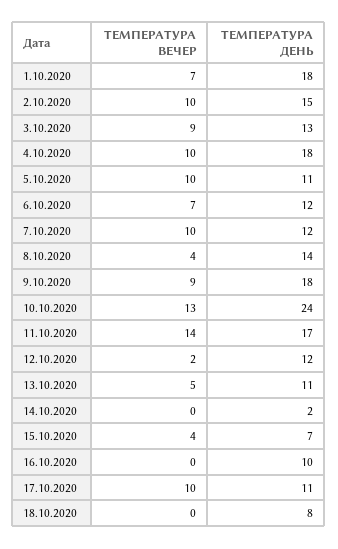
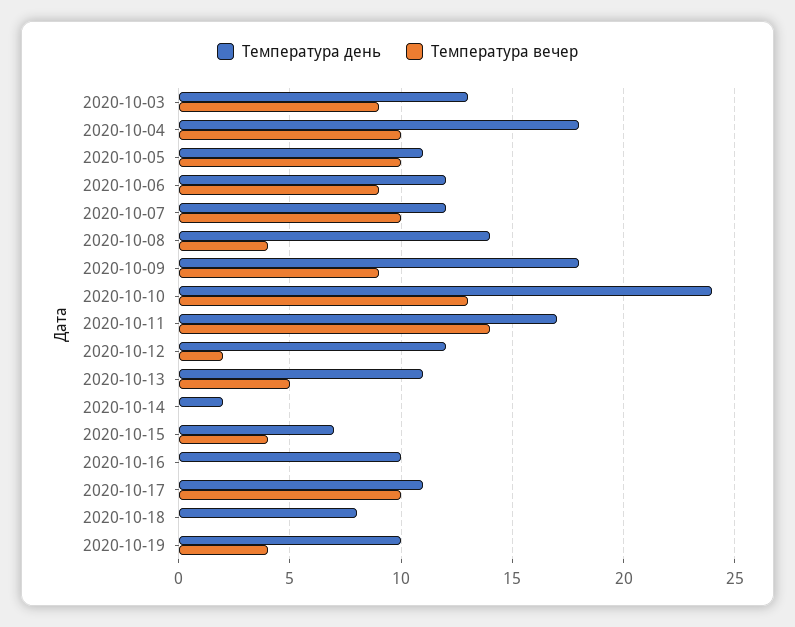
ТЕМПЕРАТУРА ВЕЧЕР, 1.10.2020: 7 -> none
ТЕМПЕРАТУРА ДЕНЬ, 1.10.2020: 18 -> none
ТЕМПЕРАТУРА ВЕЧЕР, 2.10.2020: 10 -> none
ТЕМПЕРАТУРА ДЕНЬ, 2.10.2020: 15 -> none
ТЕМПЕРАТУРА ВЕЧЕР, 6.10.2020: 7 -> 9
ТЕМПЕРАТУРА ДЕНЬ, 2020-10-19: none -> 10
ТЕМПЕРАТУРА ВЕЧЕР, 2020-10-19: none -> 4

